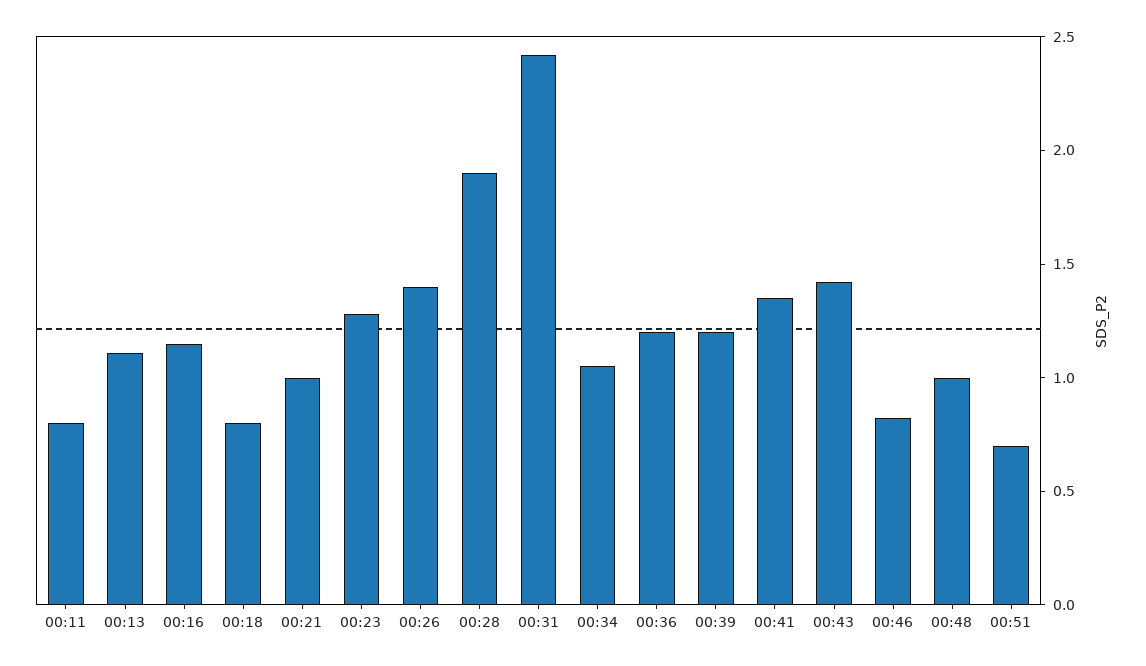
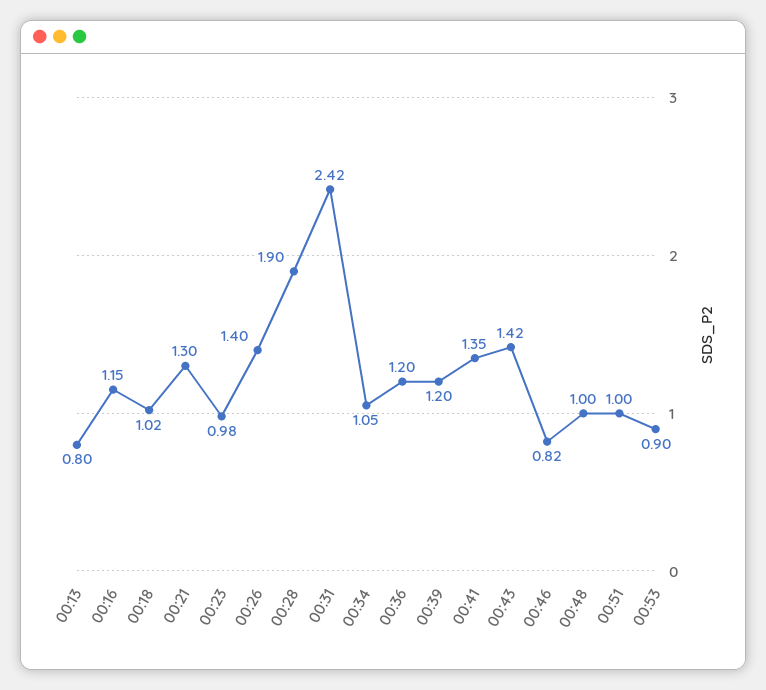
00:11: 0.8 -> none
00:13: 1.1 -> 0.8
00:18: 0.8 -> 1.02
00:21: 1 -> 1.3
00:23: 1.3 -> 0.98
00:51: 0.7 -> 1
00:53: none -> 0.9

